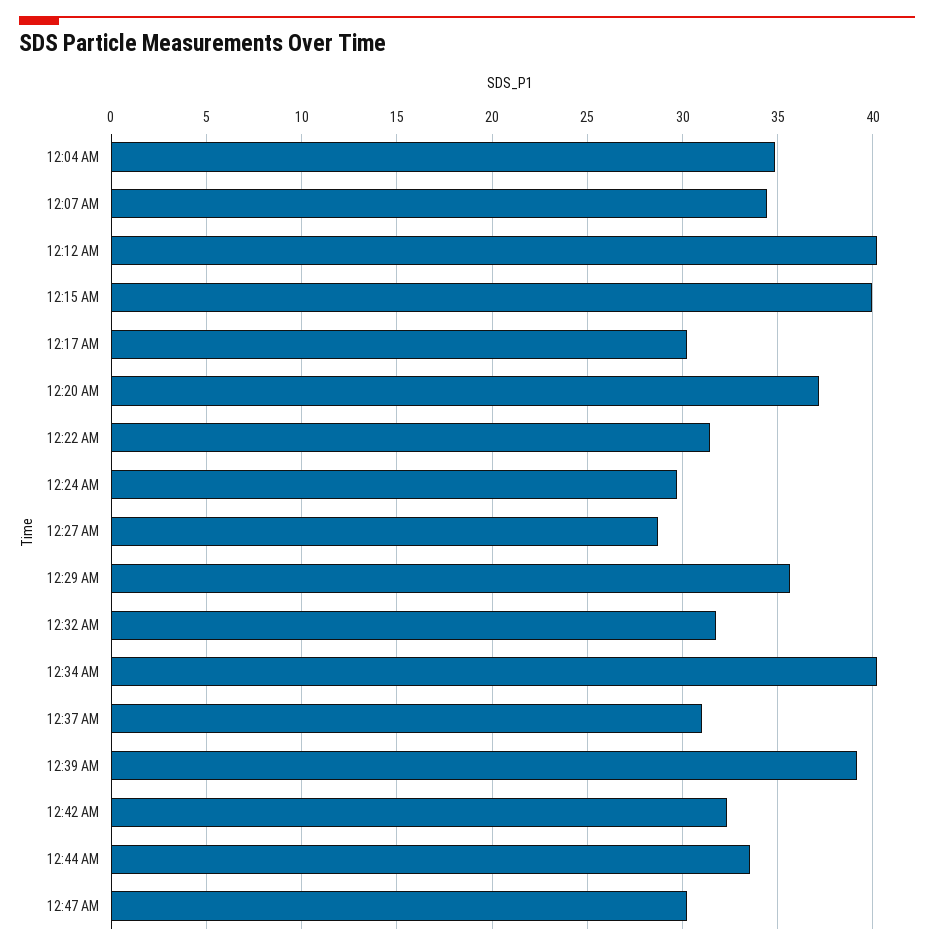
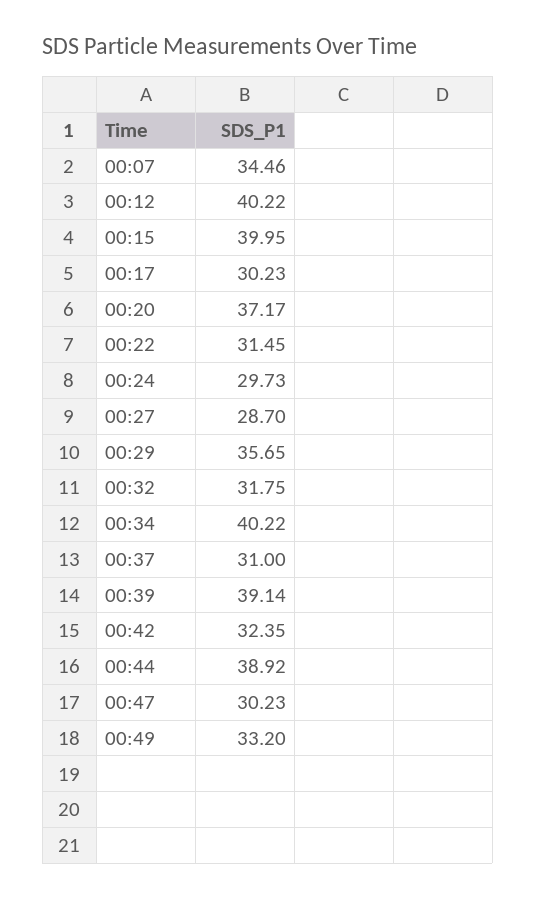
12:04 AM: 35 -> none
12:44 AM: 33.5 -> 38.92
00:49: none -> 33.2

